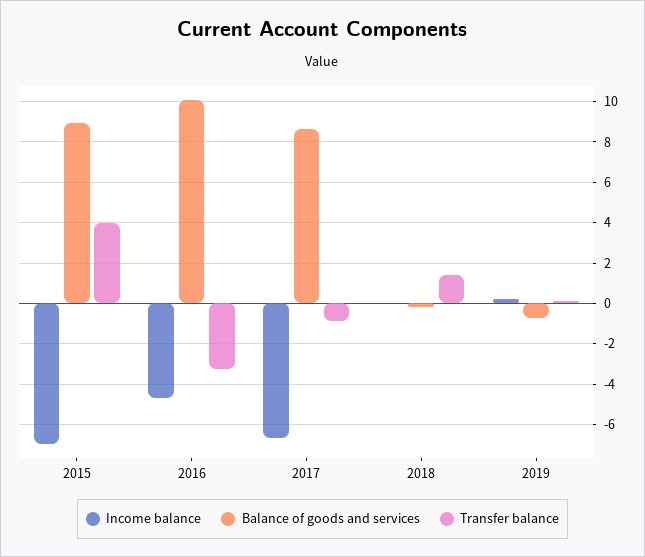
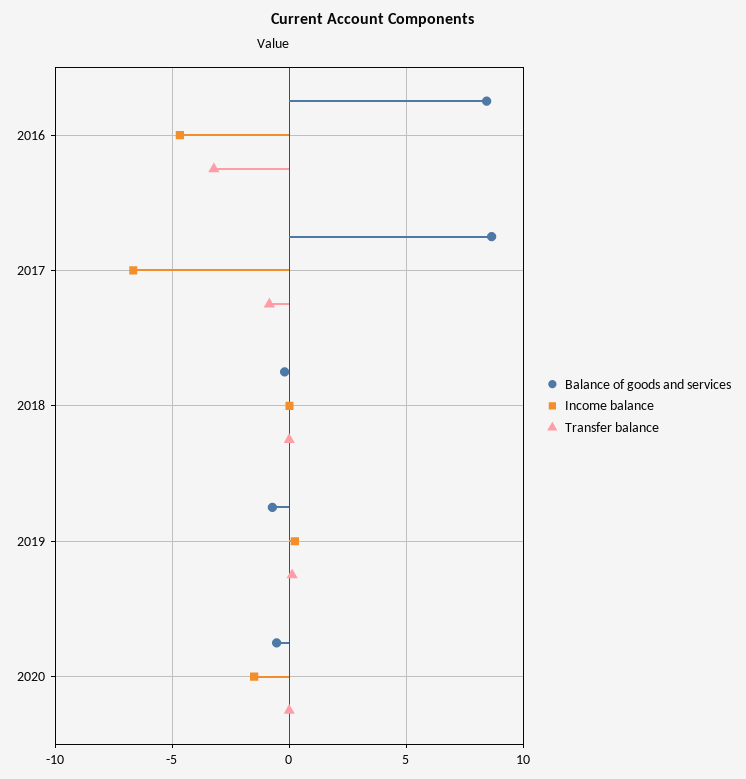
Income balance, 2015: -7 -> none
Balance of goods and services, 2015: 9 -> none
Transfer balance, 2015: 4 -> none
Balance of goods and services, 2016: 10 -> 8.5
Transfer balance, 2018: 1.5 -> 0
Balance of goods and services, 2020: none -> -0.5
Income balance, 2020: none -> -1.5
Transfer balance, 2020: none -> 0

